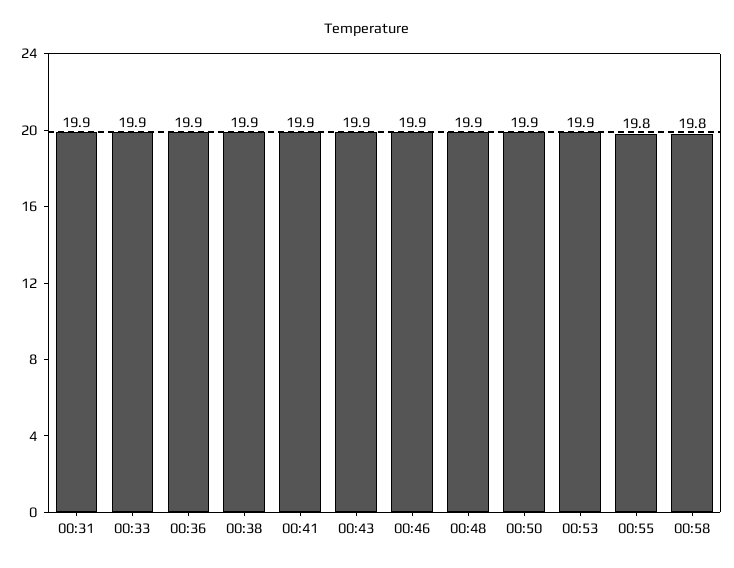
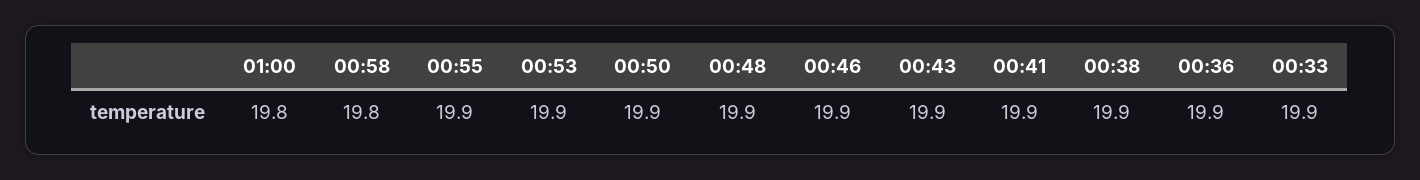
00:31: 19.9 -> none
00:55: 19.8 -> 19.9
01:00: none -> 19.8

